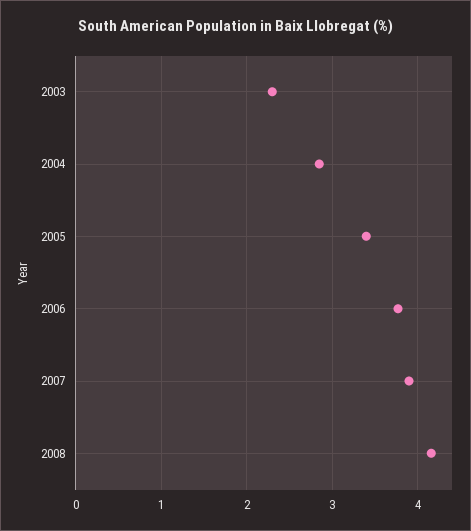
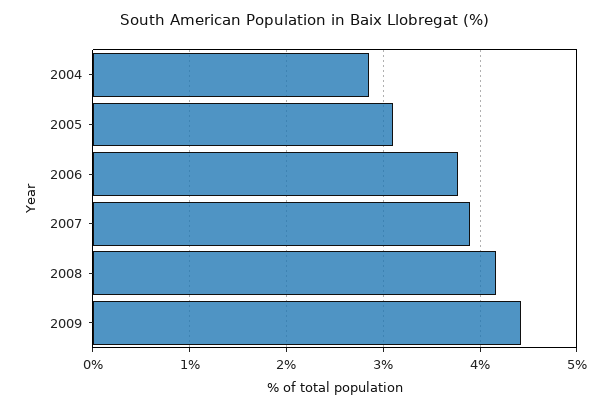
2003: 2.3 -> none
2005: 3.4 -> 3.1
2009: none -> 4.4

